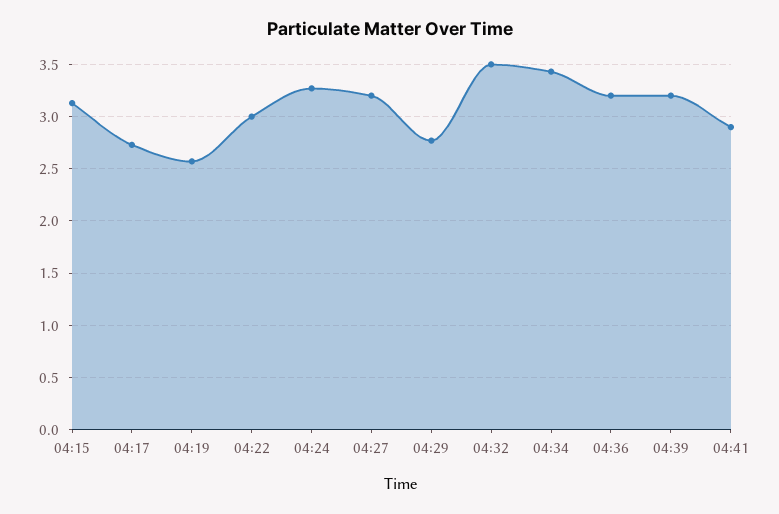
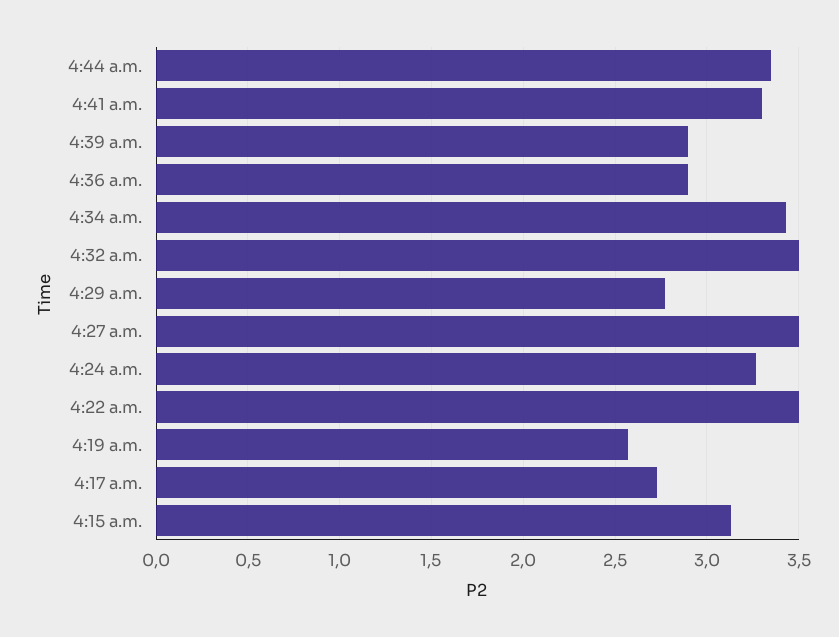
04:22: 3 -> 3.5
04:27: 3.2 -> 3.5
04:36: 3.2 -> 2.9
04:39: 3.2 -> 2.9
04:41: 2.9 -> 3.3
4:44 a.m.: none -> 3.35

